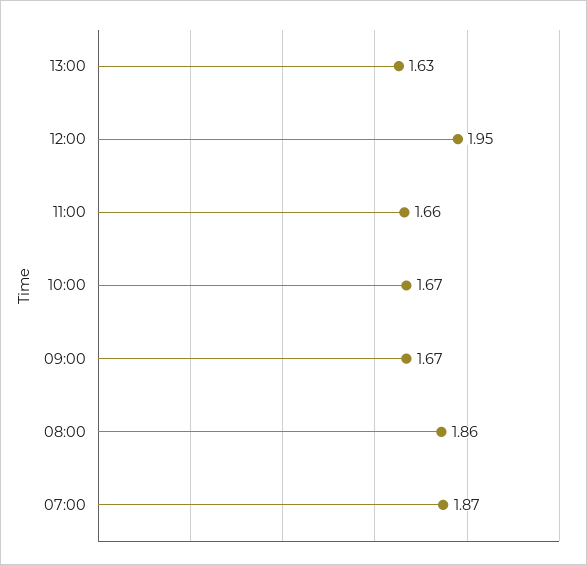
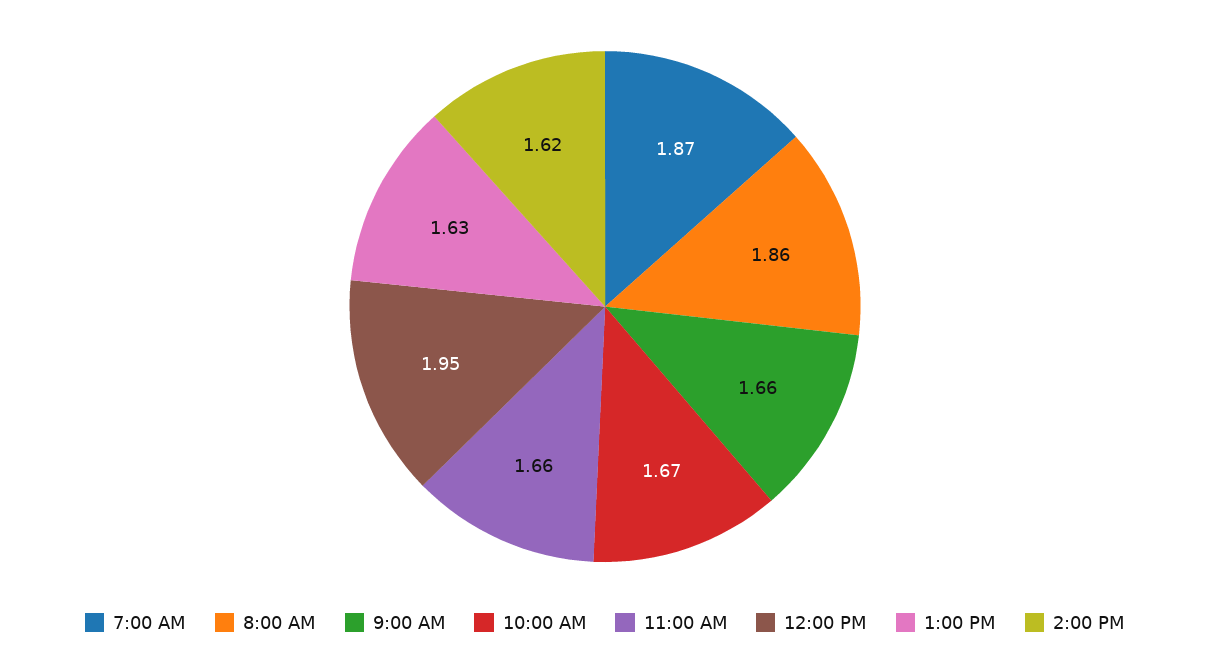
09:00: 1.67 -> 1.66
2:00 PM: none -> 1.62

